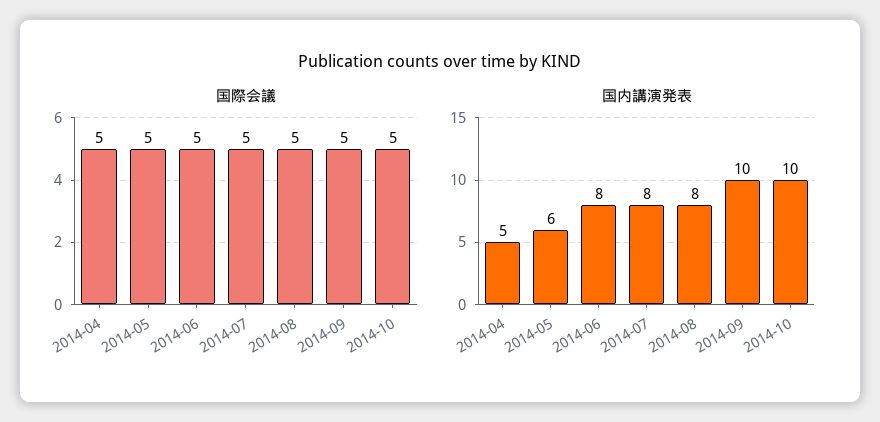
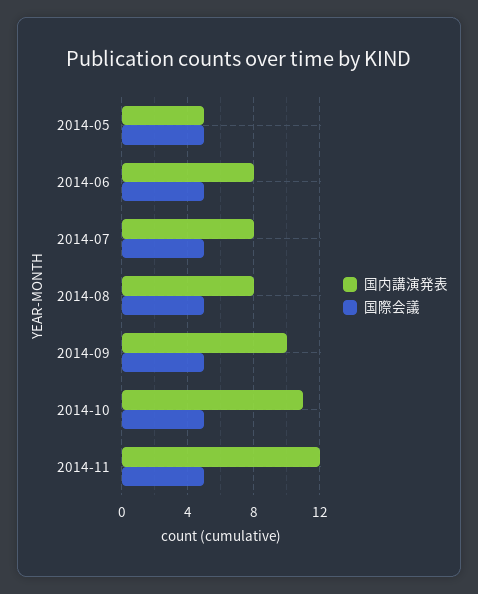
国際会議, 2014-04: 5 -> none
国内講演発表, 2014-04: 5 -> none
国内講演発表, 2014-05: 6 -> 5
国内講演発表, 2014-10: 10 -> 11
国内講演発表, 2014-11: none -> 12
国際会議, 2014-11: none -> 5

